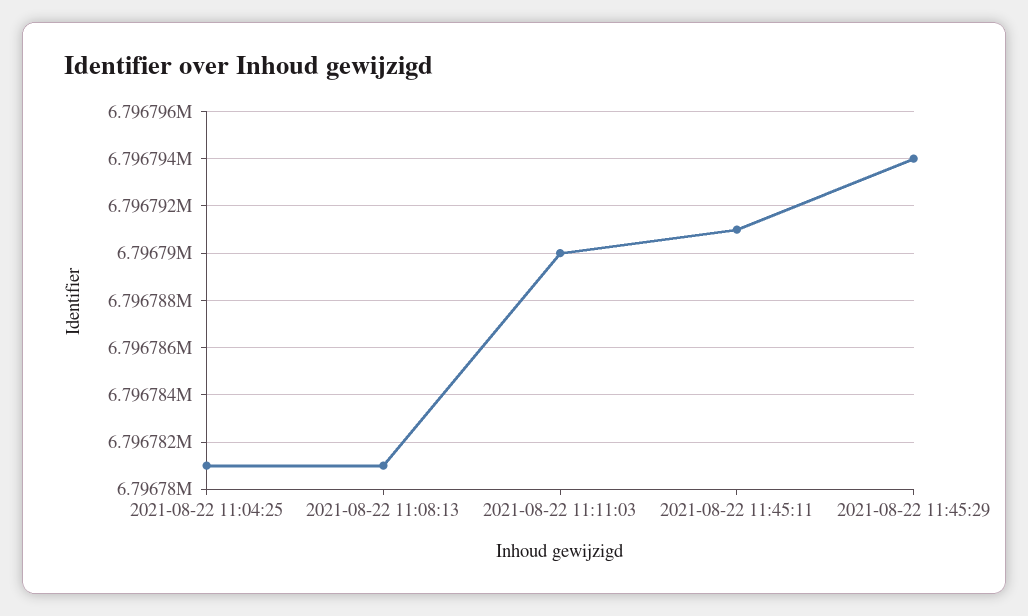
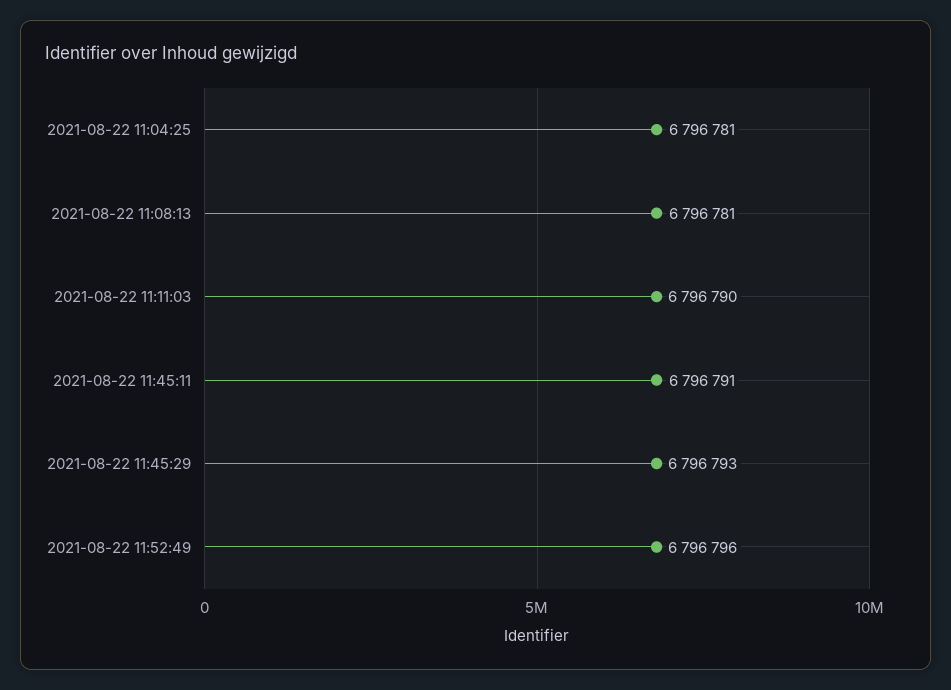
2021-08-22 11:45:29: 6796794 -> 6796793
2021-08-22 11:52:49: none -> 6796796

